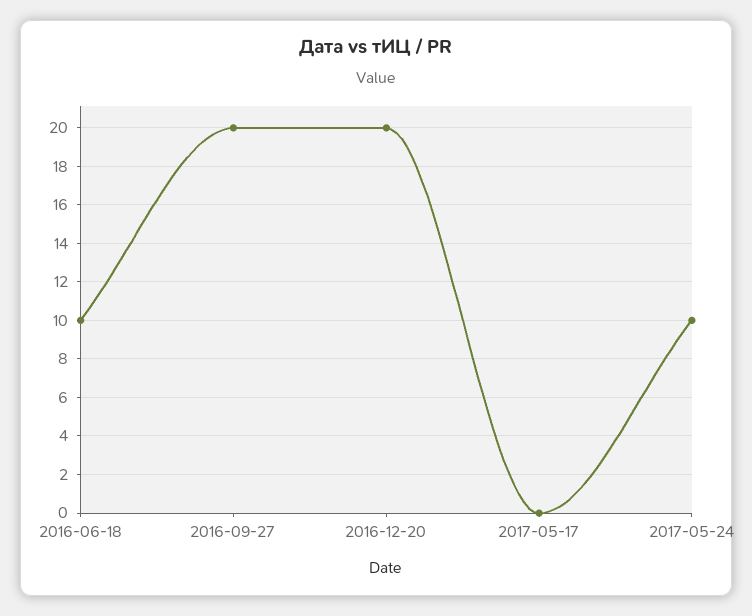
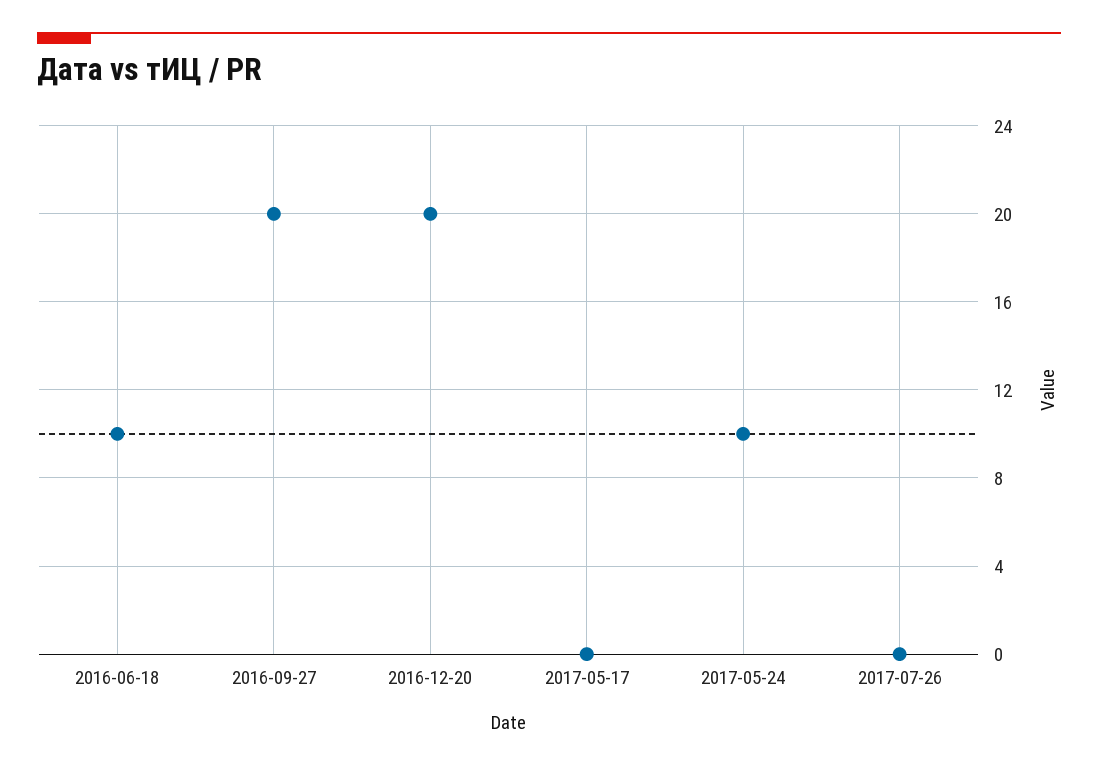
2017-07-26: none -> 0

